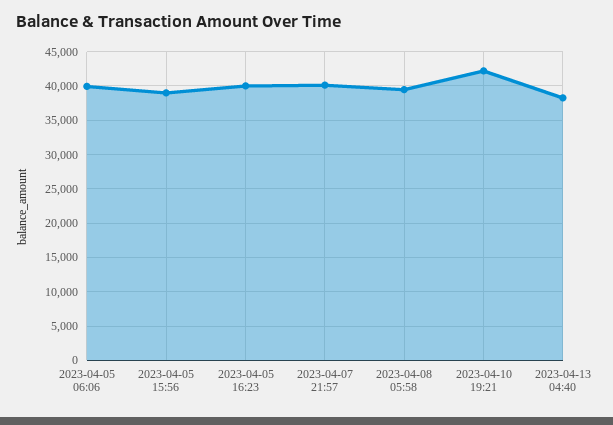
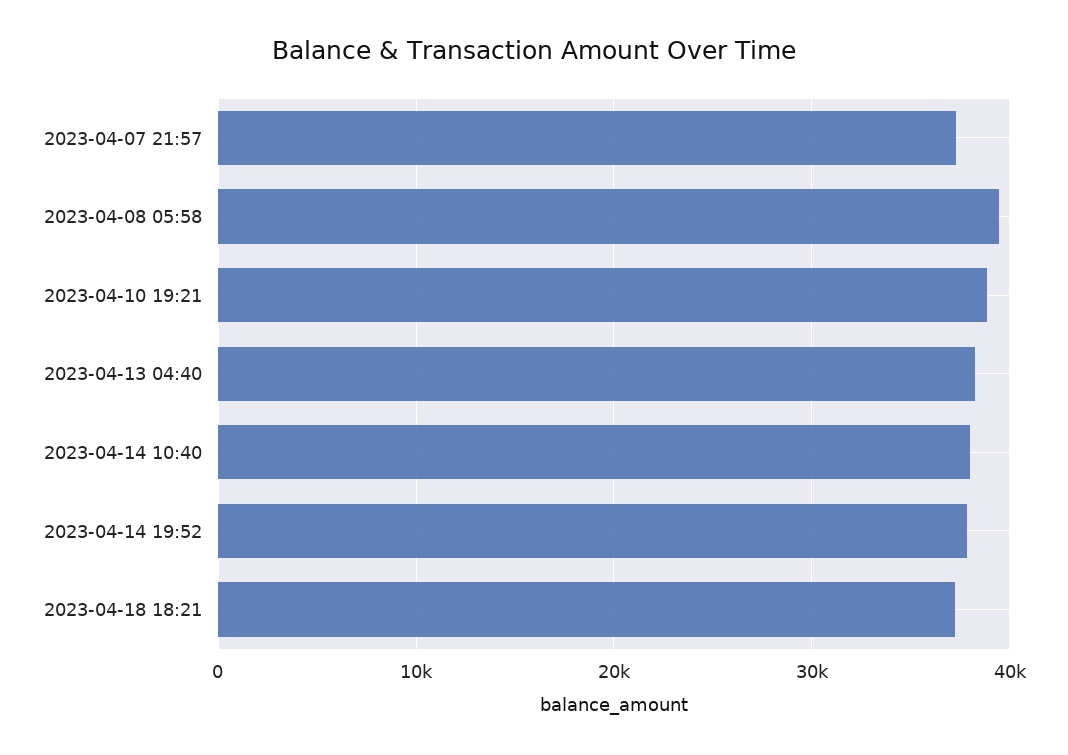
2023-04-05 06:06: 40000 -> none
2023-04-05 15:56: 39000 -> none
2023-04-05 16:23: 40000 -> none
2023-04-07 21:57: 40000 -> 37000
2023-04-10 19:21: 42000 -> 39000
2023-04-14 10:40: none -> 38000
2023-04-14 19:52: none -> 38000
2023-04-18 18:21: none -> 37000

